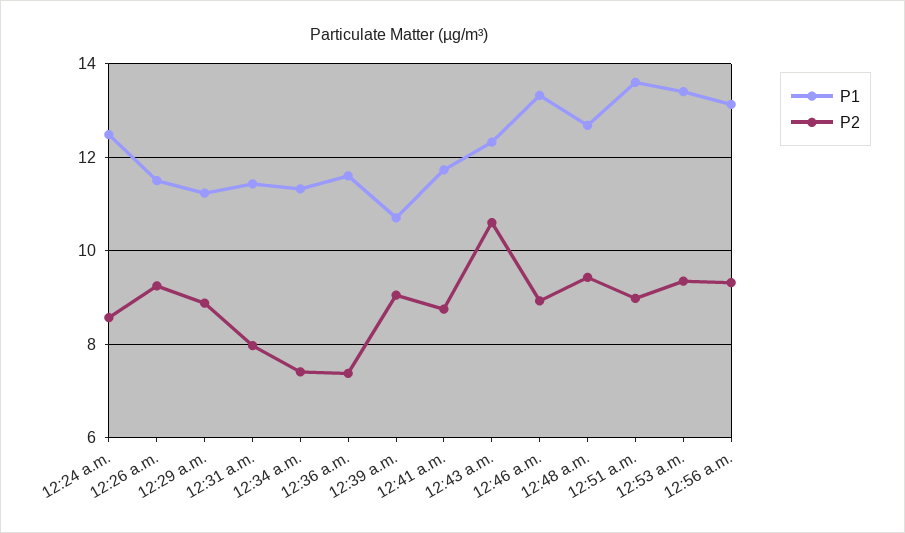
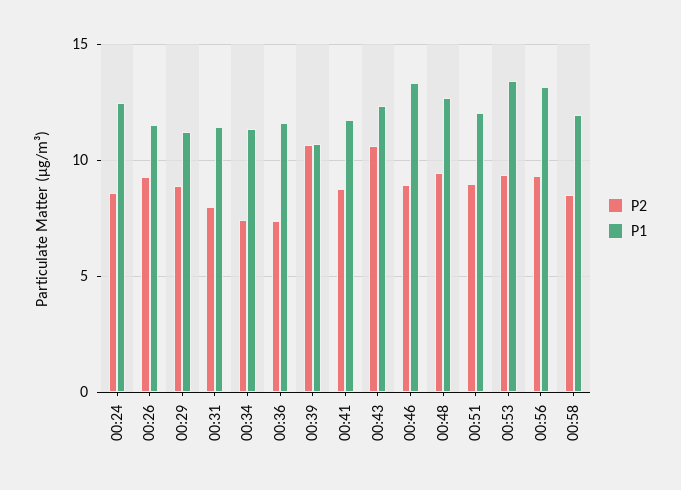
P2, 12:39 a.m.: 9 -> 10.5
P1, 12:51 a.m.: 13.6 -> 12
P2, 00:58: none -> 8.5
P1, 00:58: none -> 12

